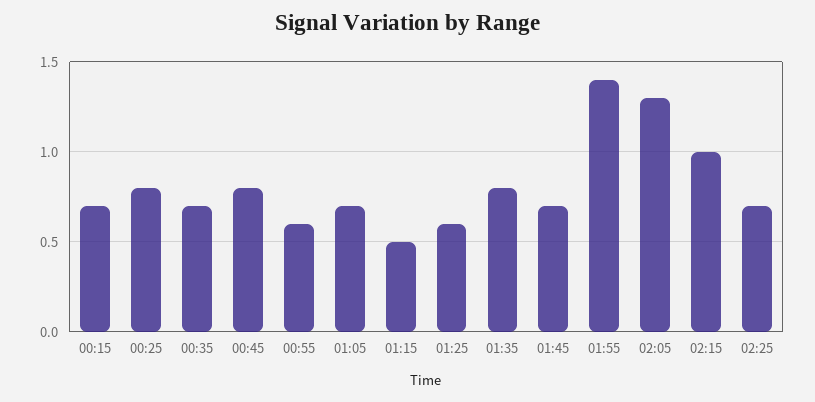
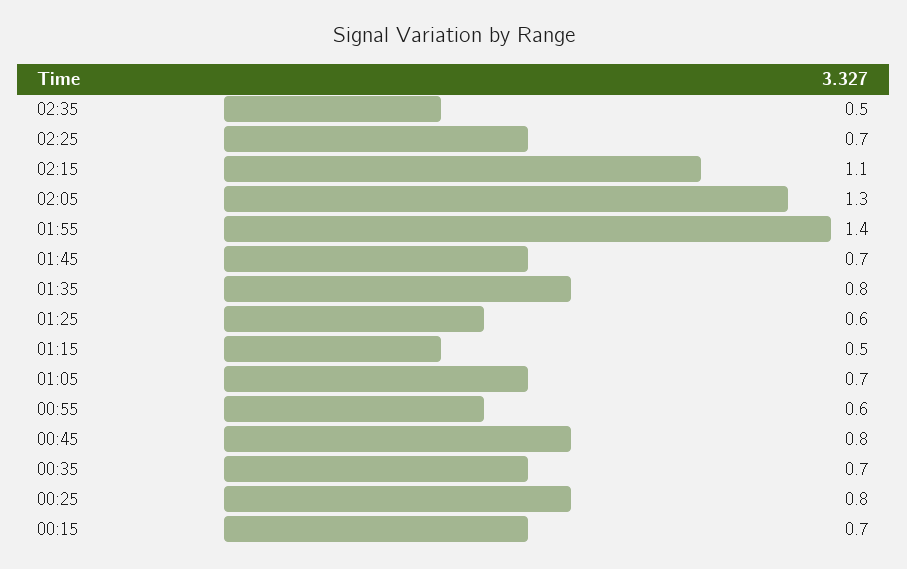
02:15: 1 -> 1.1
02:35: none -> 0.5

